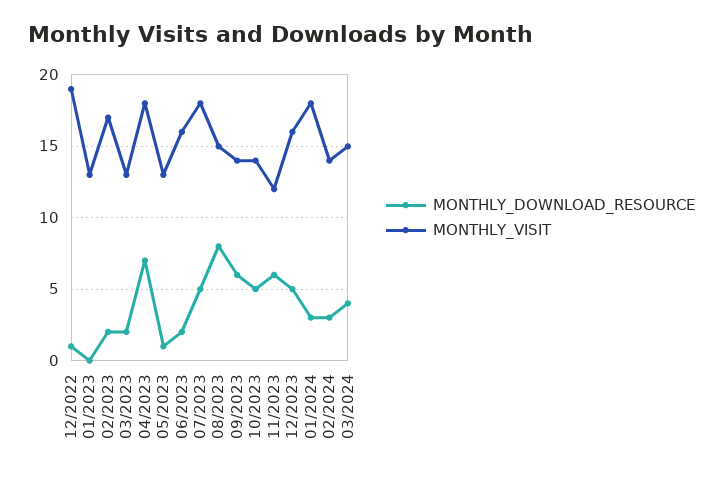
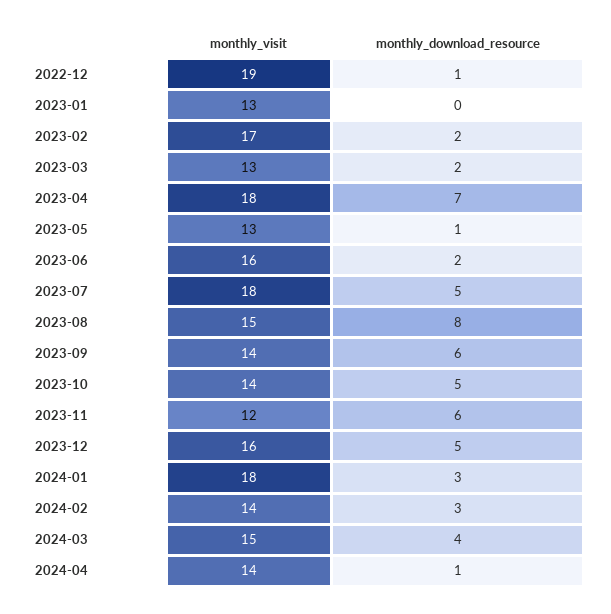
MONTHLY_VISIT, 2024-04: none -> 14
MONTHLY_DOWNLOAD_RESOURCE, 2024-04: none -> 1

